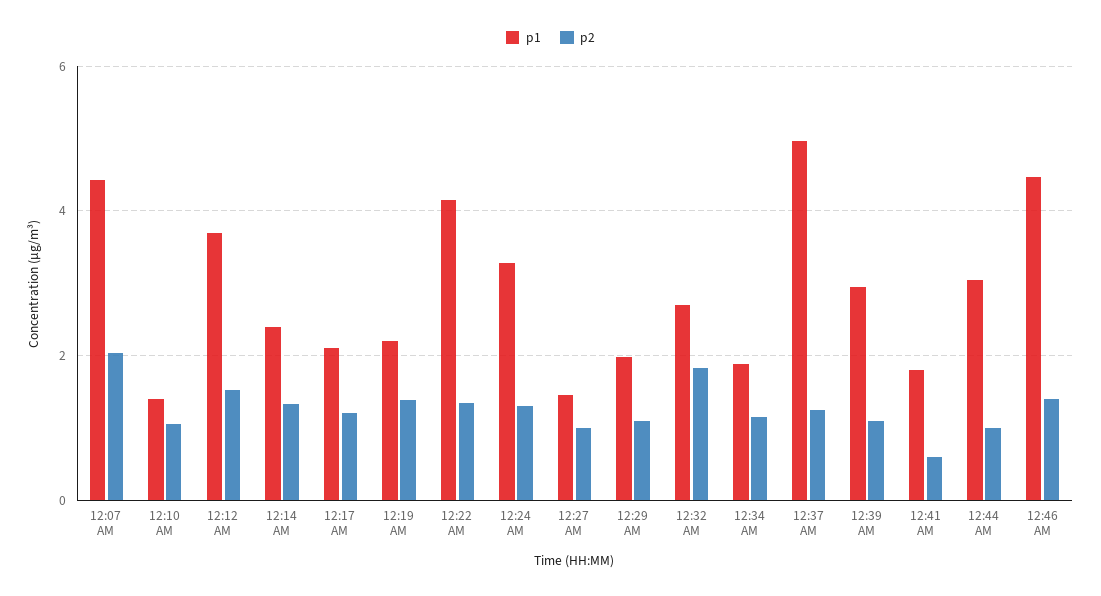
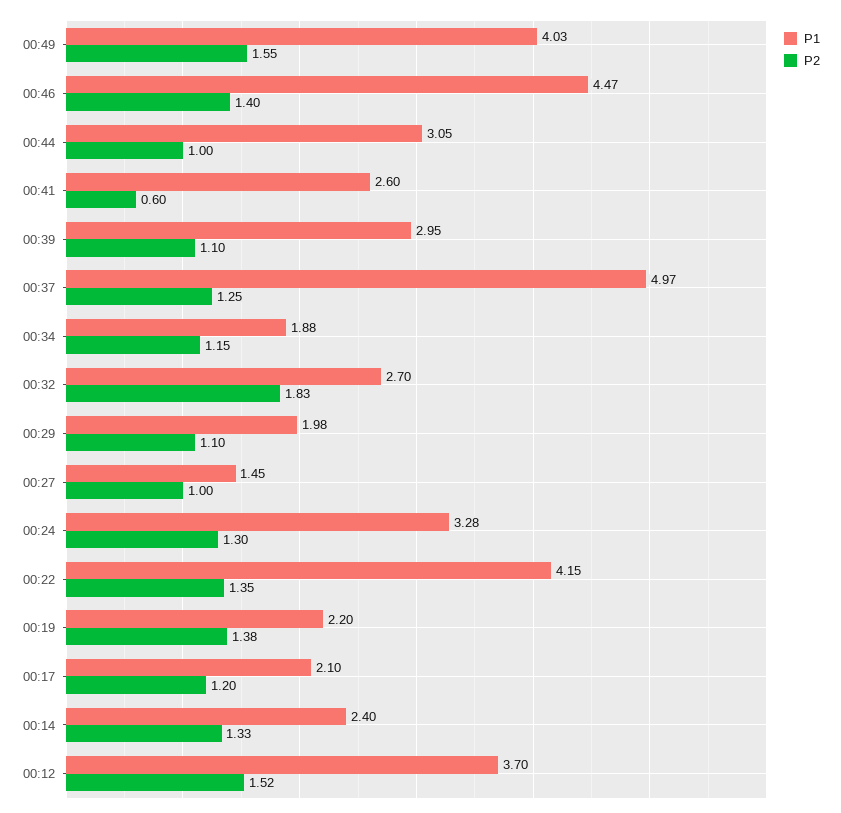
p1, 12:07 AM: 4.4 -> none
p2, 12:07 AM: 2 -> none
p1, 12:10 AM: 1.4 -> none
p2, 12:10 AM: 1 -> none
p1, 12:41 AM: 1.8 -> 2.6
p1, 00:49: none -> 4.03
p2, 00:49: none -> 1.55

